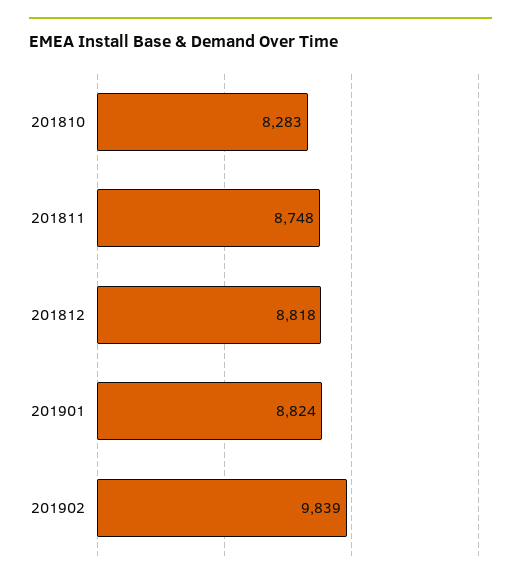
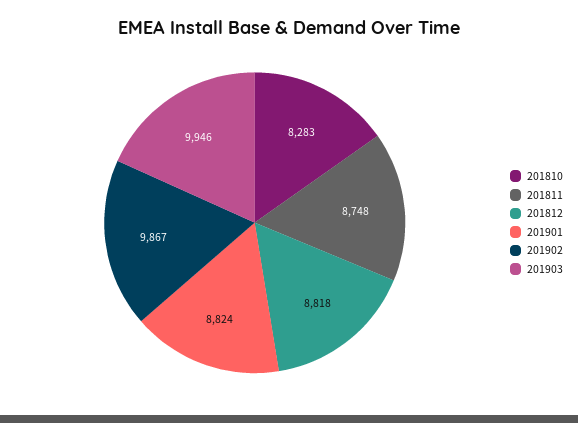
201902: 9839 -> 9867
201903: none -> 9946

